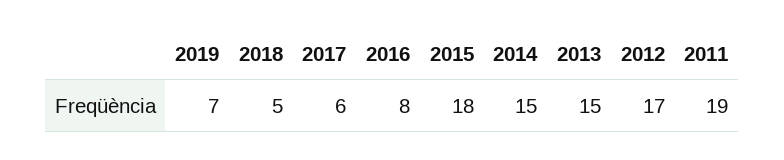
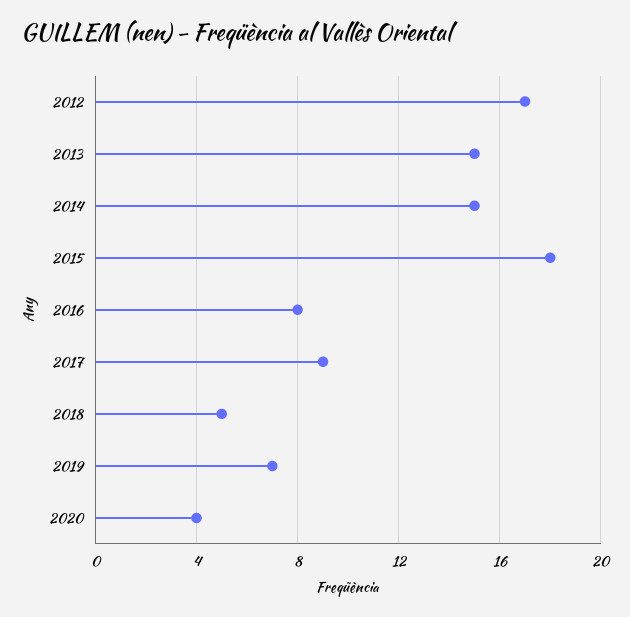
2017: 6 -> 9
2011: 19 -> none
2020: none -> 4

